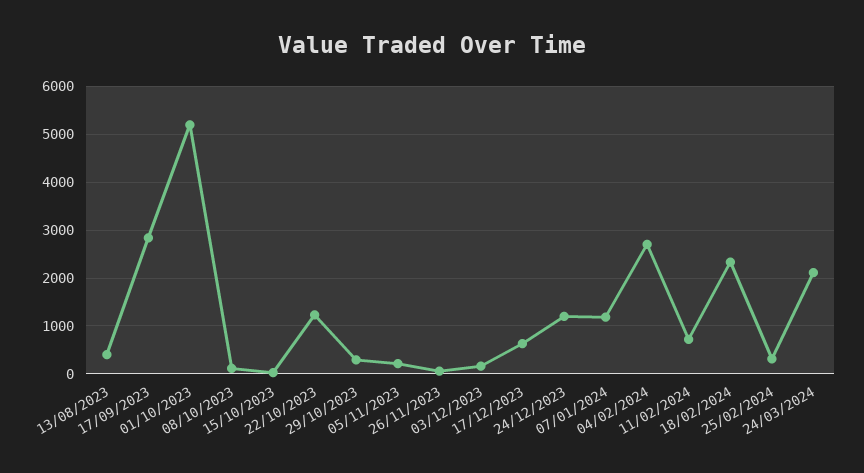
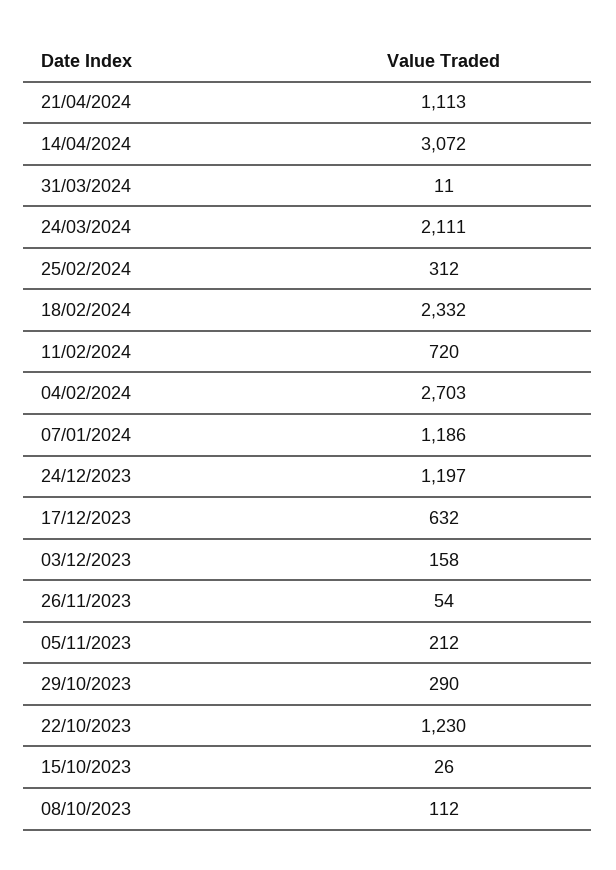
13/08/2023: 400 -> none
17/09/2023: 2800 -> none
01/10/2023: 5200 -> none
21/04/2024: none -> 1113
14/04/2024: none -> 3072
31/03/2024: none -> 11

